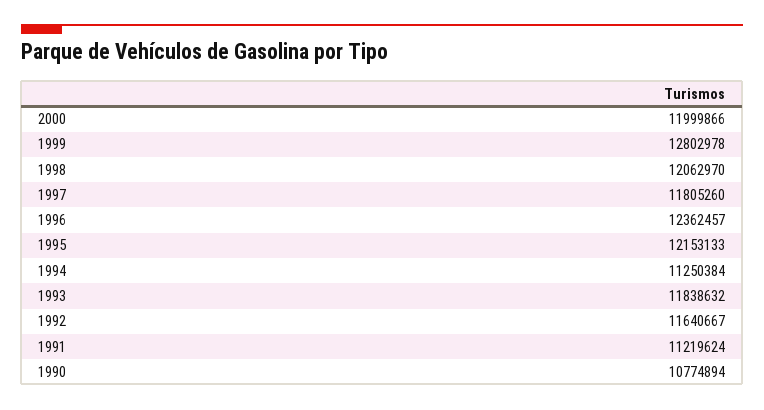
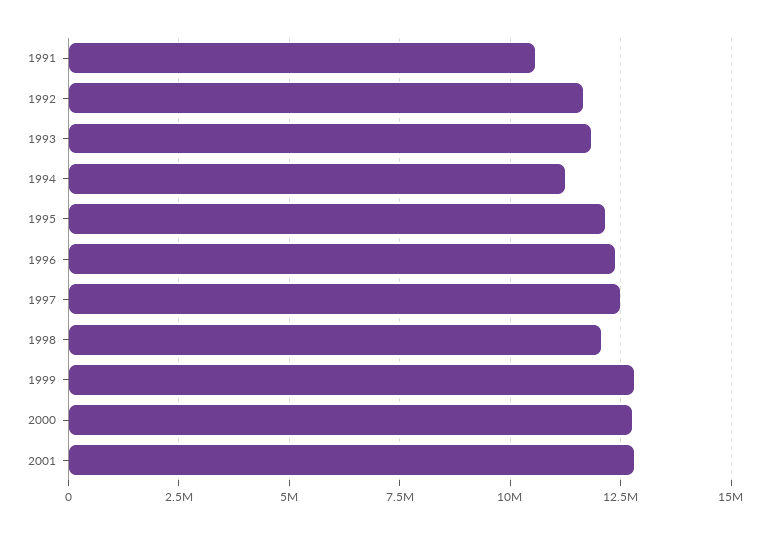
2000: 11999866 -> 12750000
1997: 11805260 -> 12500000
1991: 11219624 -> 10500000
1990: 10774894 -> none
2001: none -> 12750000

